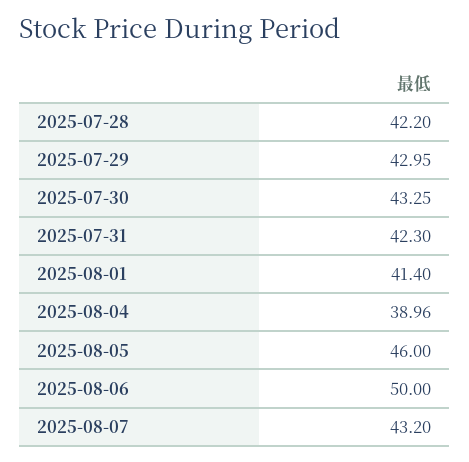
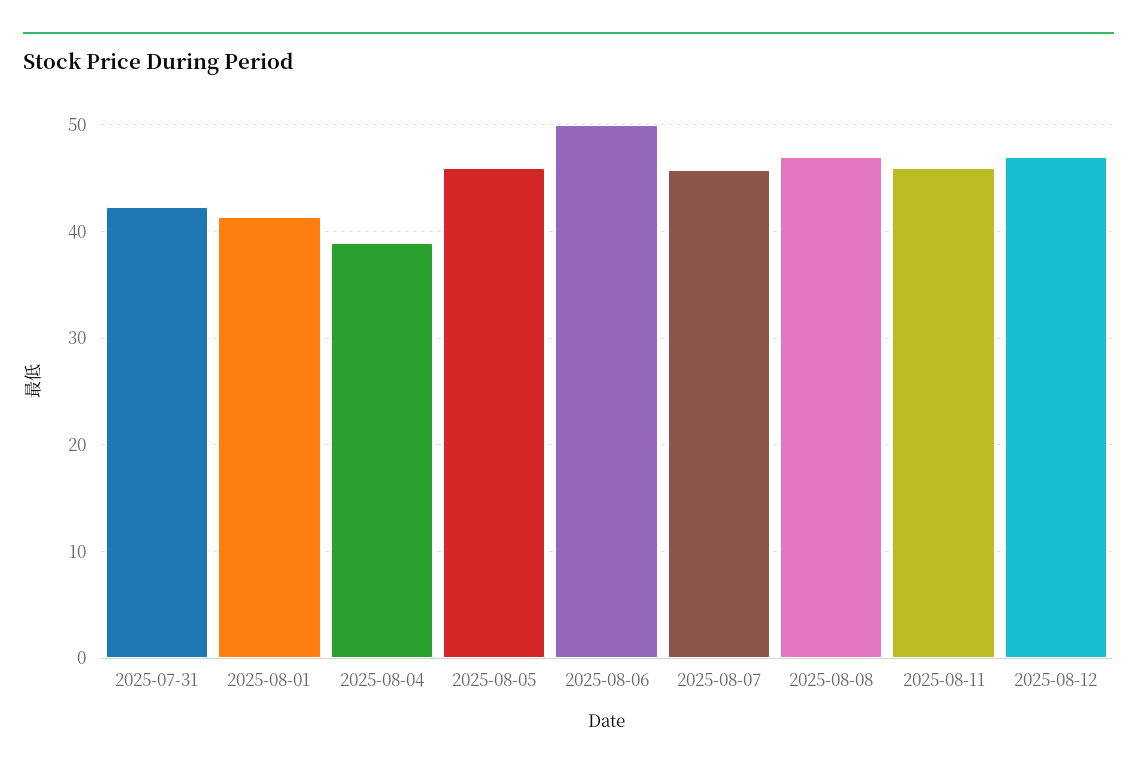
2025-07-28: 42.2 -> none
2025-07-29: 42.95 -> none
2025-07-30: 43.25 -> none
2025-08-07: 43.2 -> 46
2025-08-08: none -> 47
2025-08-11: none -> 46
2025-08-12: none -> 47

